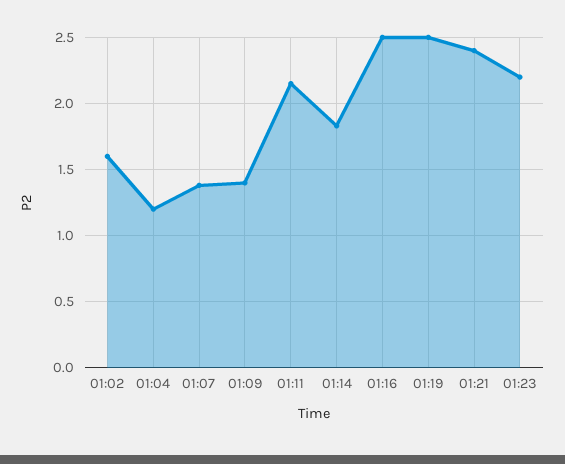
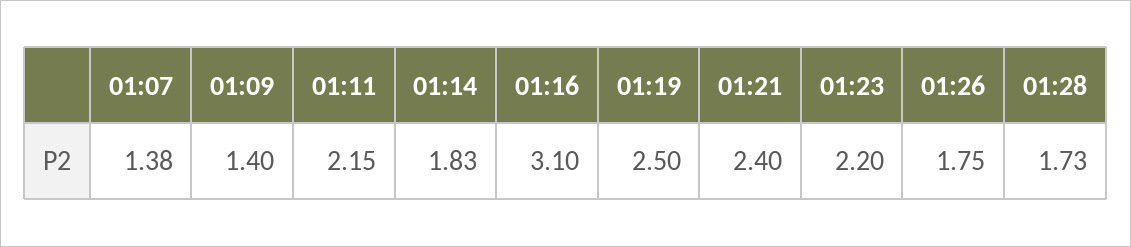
01:02: 1.6 -> none
01:04: 1.2 -> none
01:16: 2.5 -> 3.1
01:26: none -> 1.75
01:28: none -> 1.73

